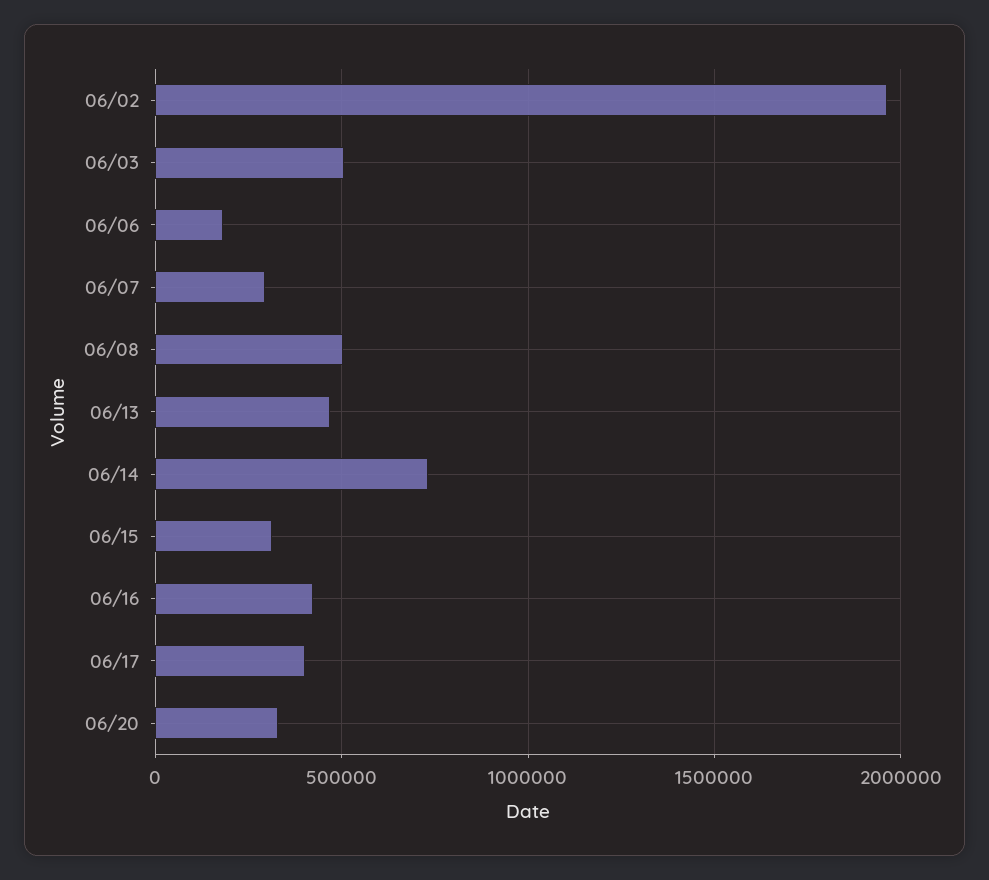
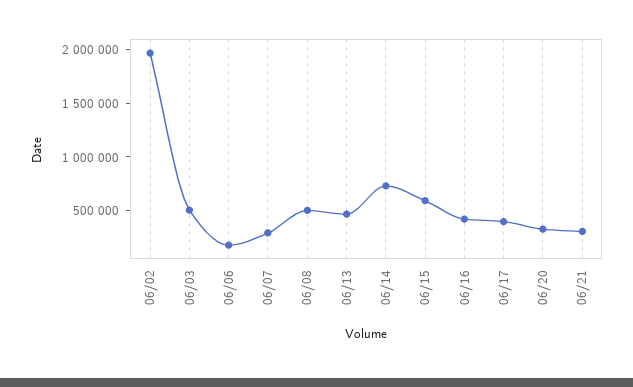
06/15: 300000 -> 600000
06/21: none -> 300000

